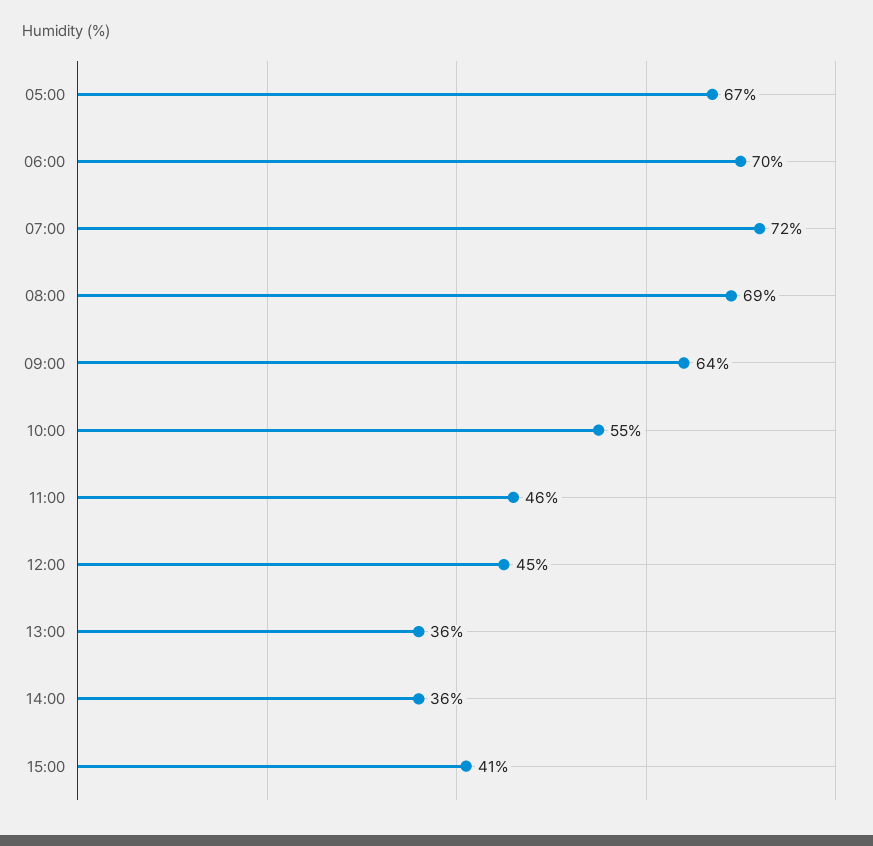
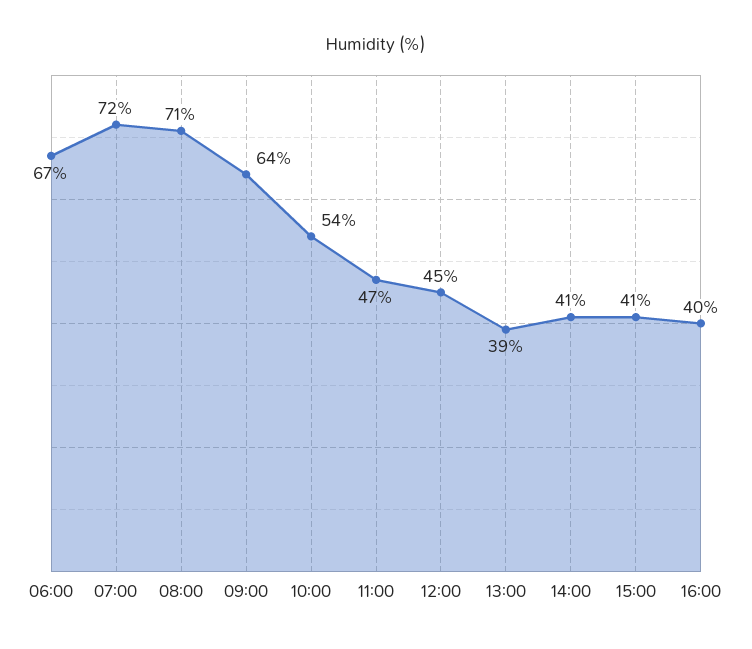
05:00: 67 -> none
06:00: 70 -> 67
08:00: 69 -> 71
10:00: 55 -> 54
11:00: 46 -> 47
13:00: 36 -> 39
14:00: 36 -> 41
16:00: none -> 40

